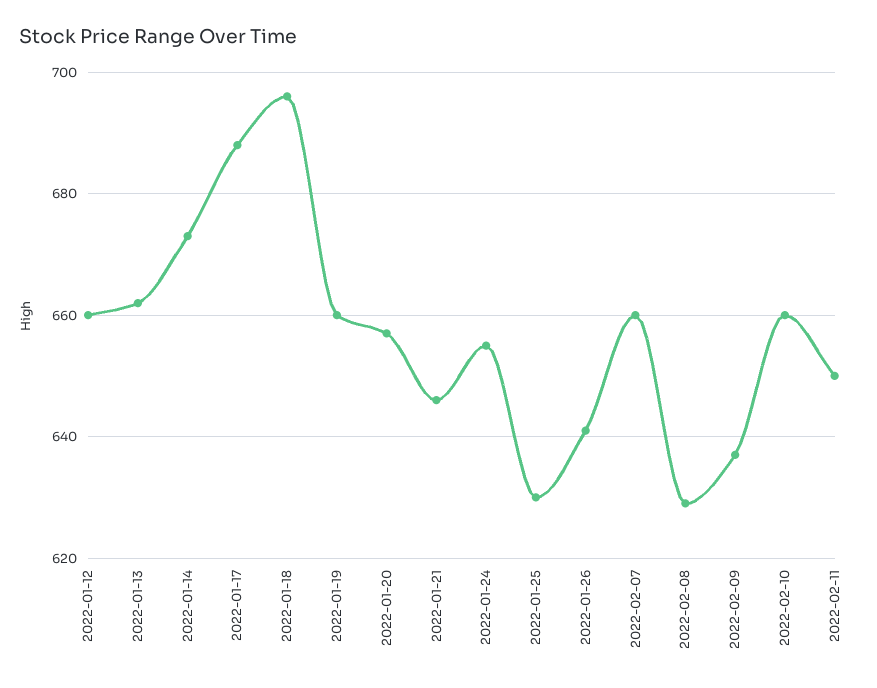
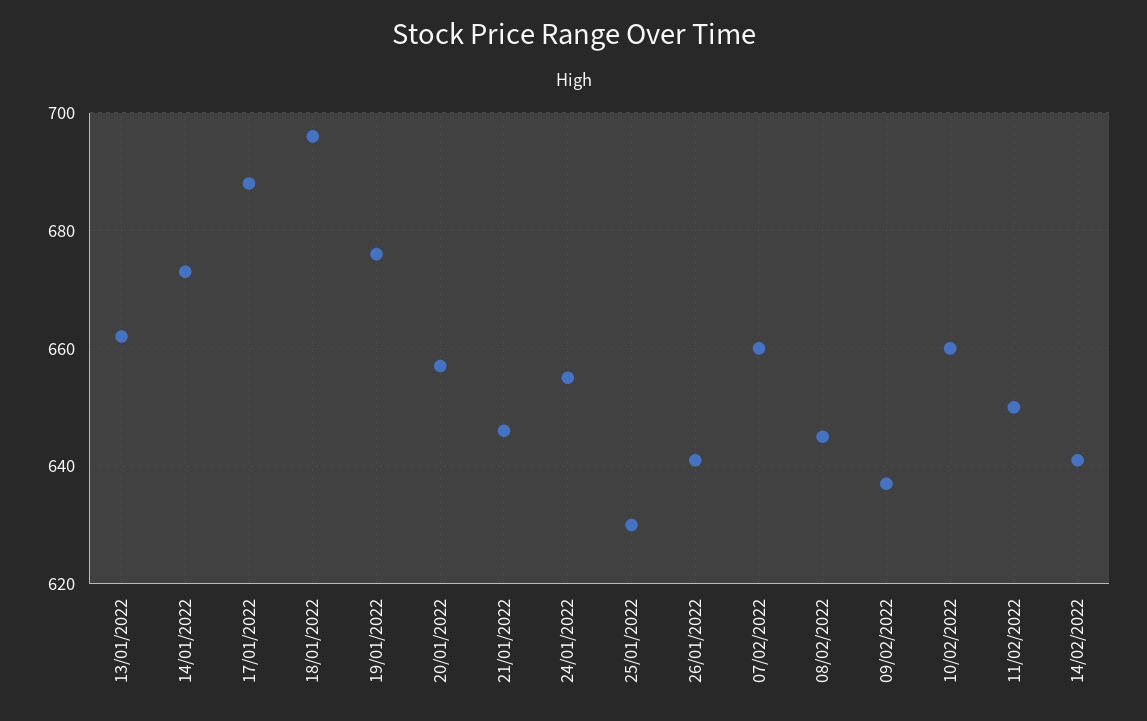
2022-01-12: 660 -> none
2022-01-19: 660 -> 675
2022-02-08: 630 -> 645
14/02/2022: none -> 640

